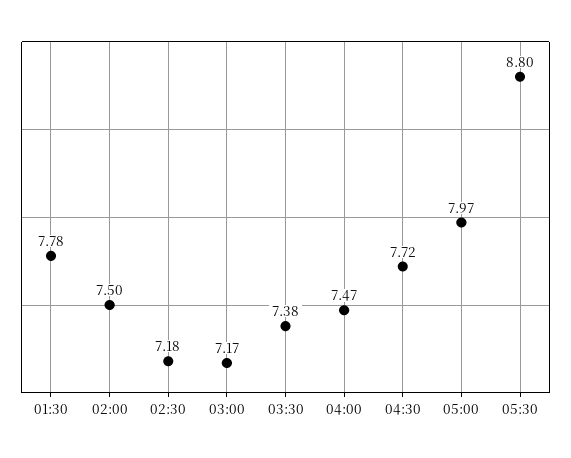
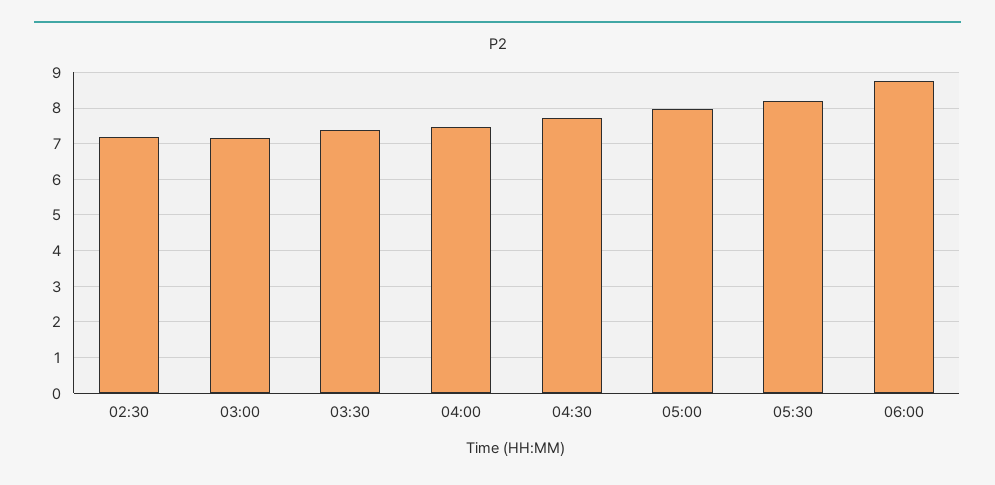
01:30: 7.78 -> none
02:00: 7.5 -> none
05:30: 8.8 -> 8.2
06:00: none -> 8.8

